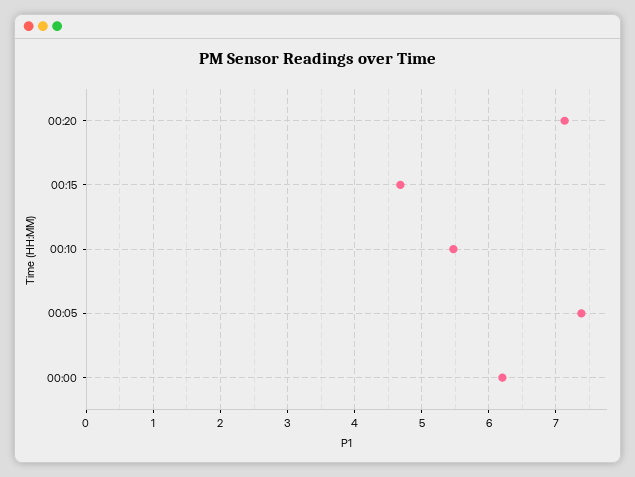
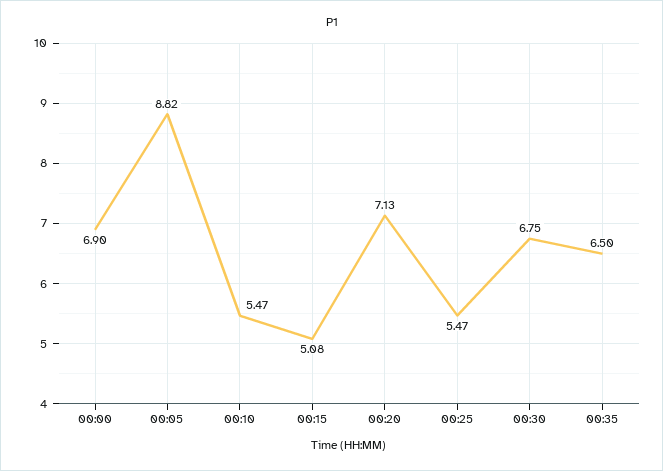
00:15: 4.7 -> 5.08
00:05: 7.4 -> 8.82
00:00: 6.2 -> 6.9
00:25: none -> 5.47
00:30: none -> 6.75
00:35: none -> 6.5

